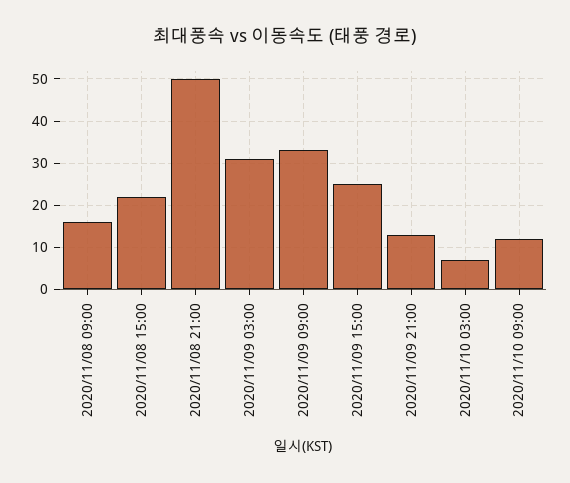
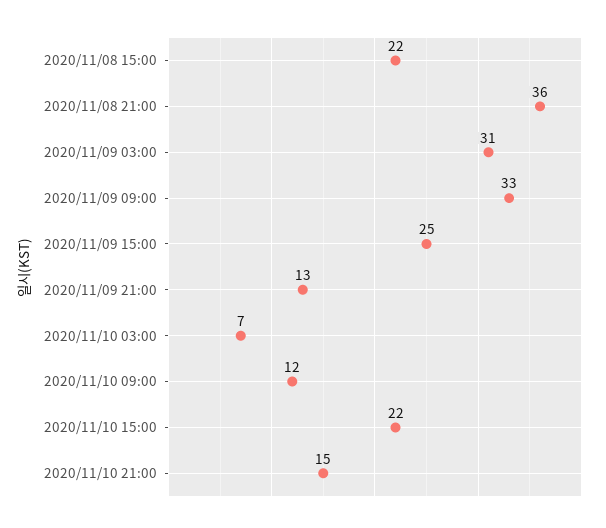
2020/11/08 09:00: 15 -> none
2020/11/08 21:00: 50 -> 36
2020/11/10 15:00: none -> 22
2020/11/10 21:00: none -> 15

